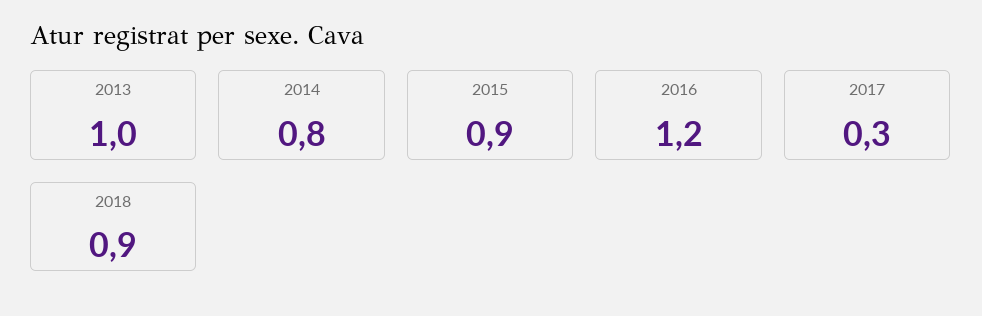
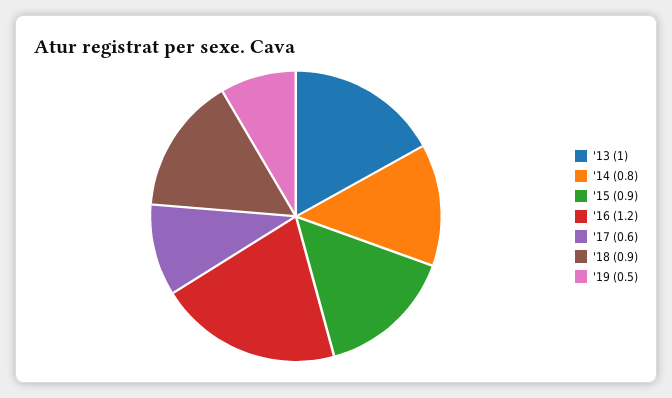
2017: 0.3 -> 0.6
'19: none -> 0.5

